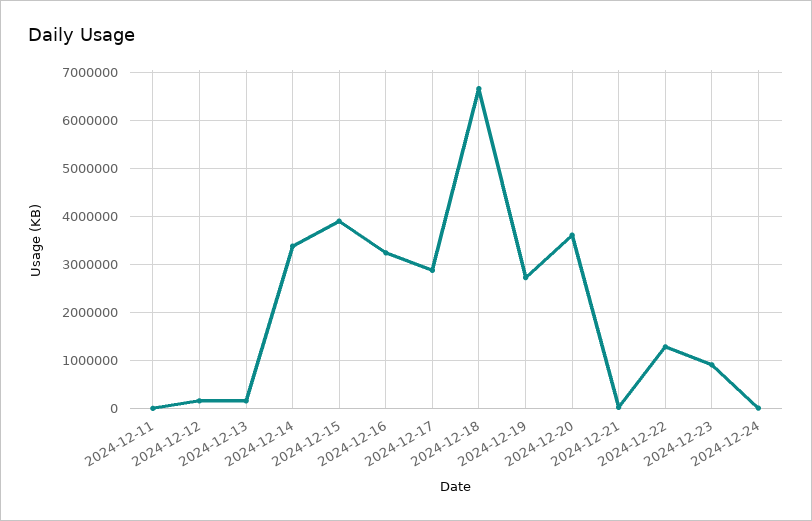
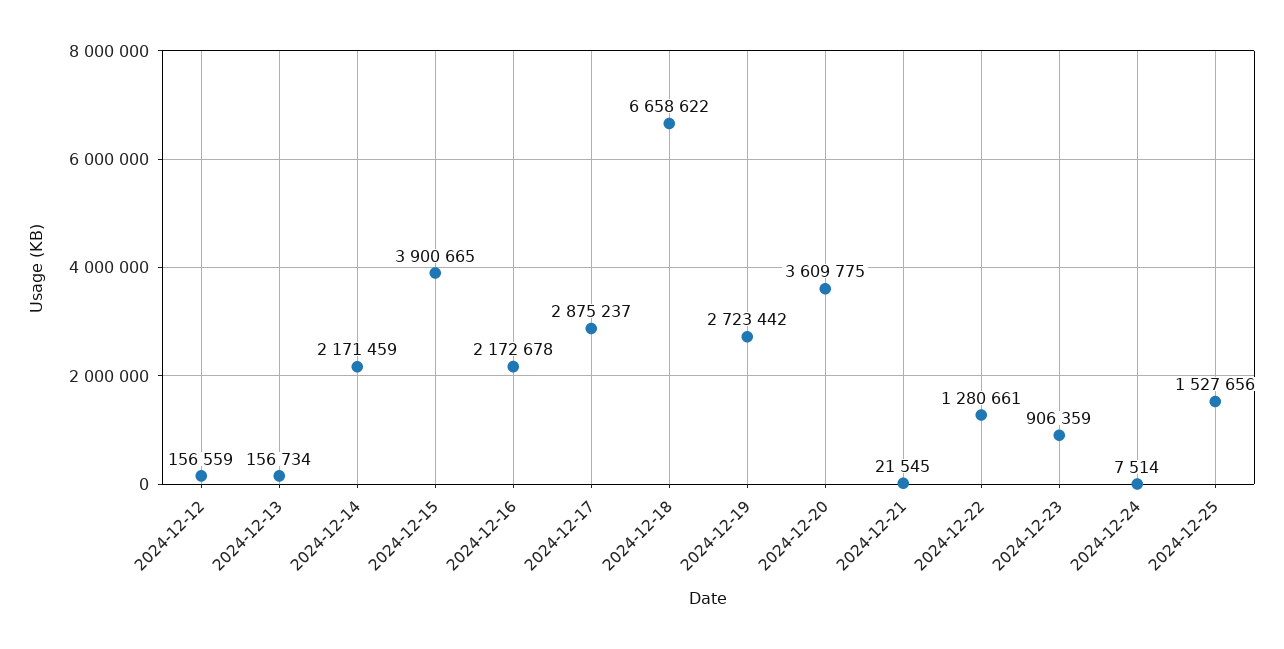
2024-12-11: 0 -> none
2024-12-14: 3400000 -> 2171459
2024-12-16: 3200000 -> 2172678
2024-12-25: none -> 1527656

